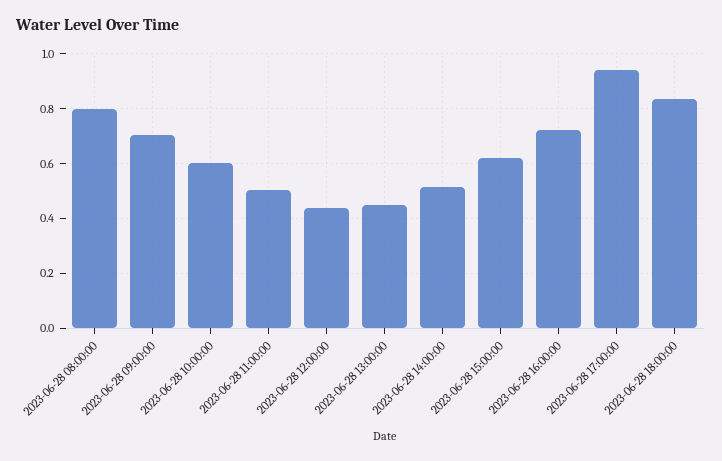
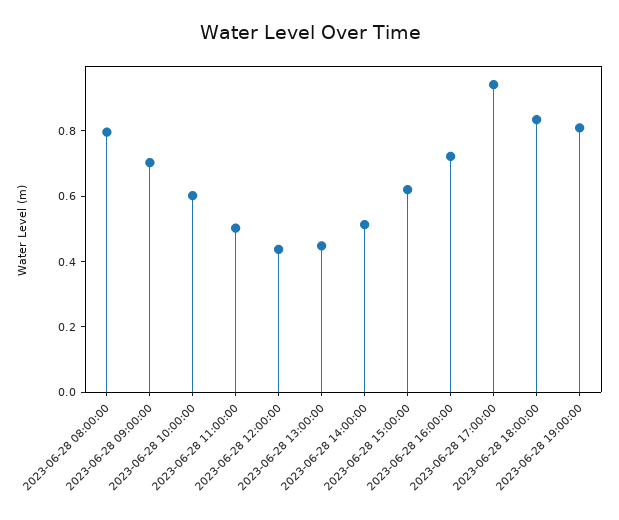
2023-06-28 19:00:00: none -> 0.8

